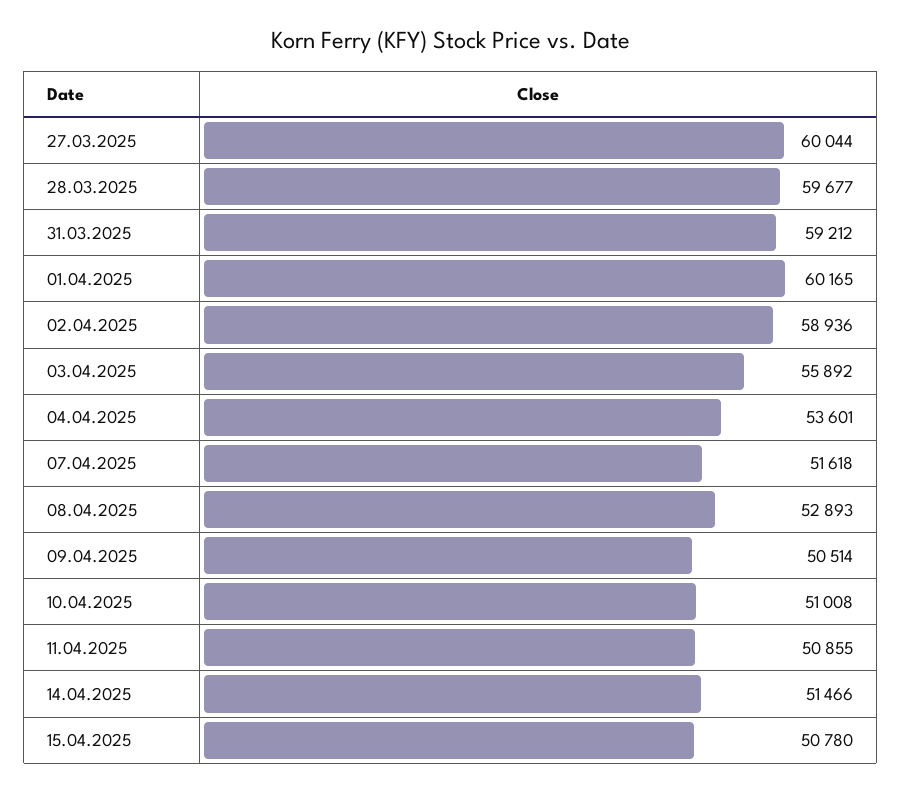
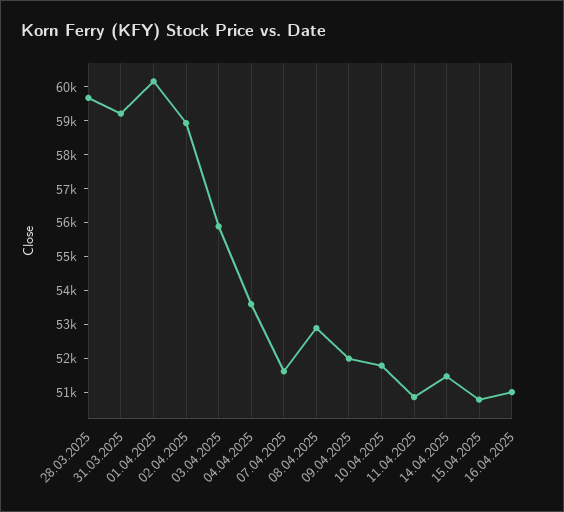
27.03.2025: 60044 -> none
09.04.2025: 50514 -> 52000
10.04.2025: 51008 -> 51750
16.04.2025: none -> 51000

